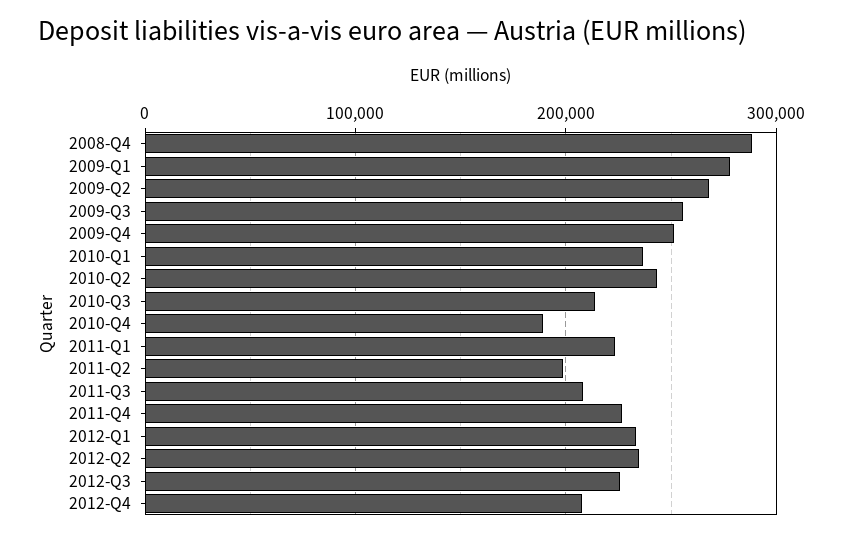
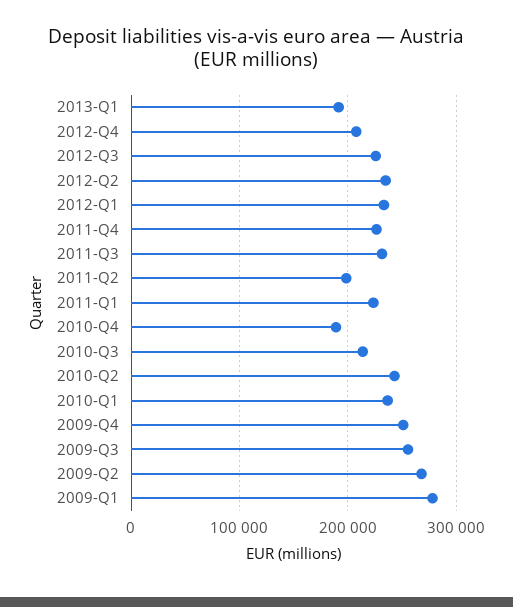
2008-Q4: 290000 -> none
2011-Q3: 210000 -> 230000
2013-Q1: none -> 190000

